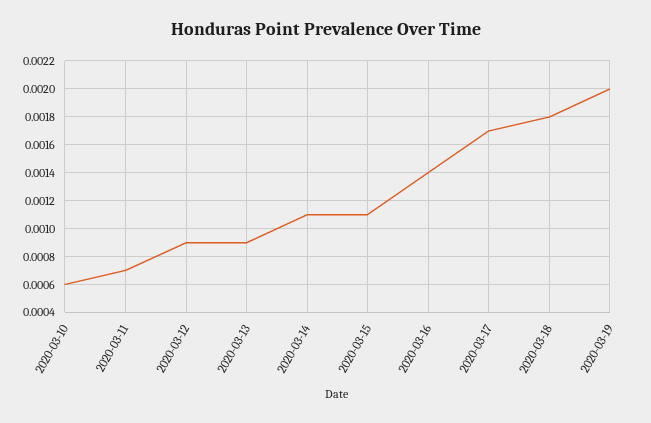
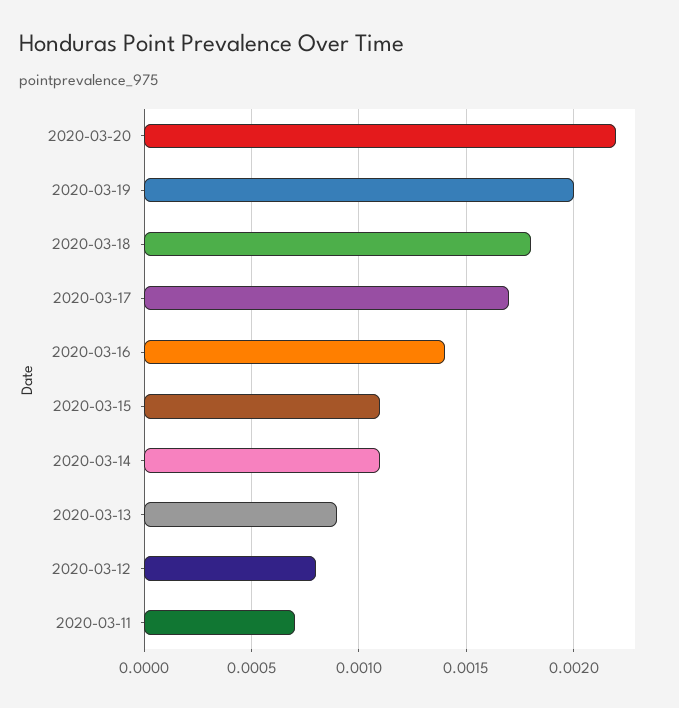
2020-03-10: 0.0006 -> none
2020-03-12: 0.0009 -> 0.0008
2020-03-20: none -> 0.0022

